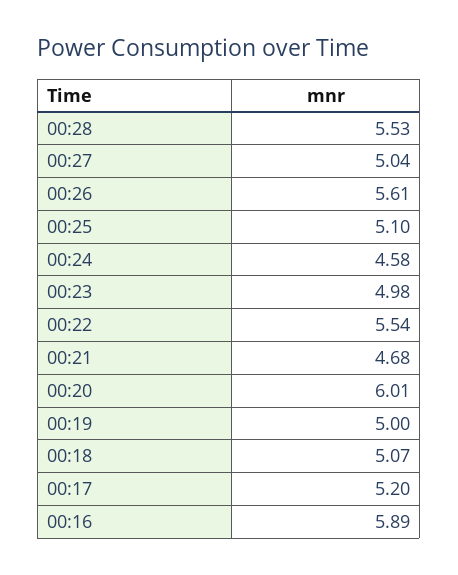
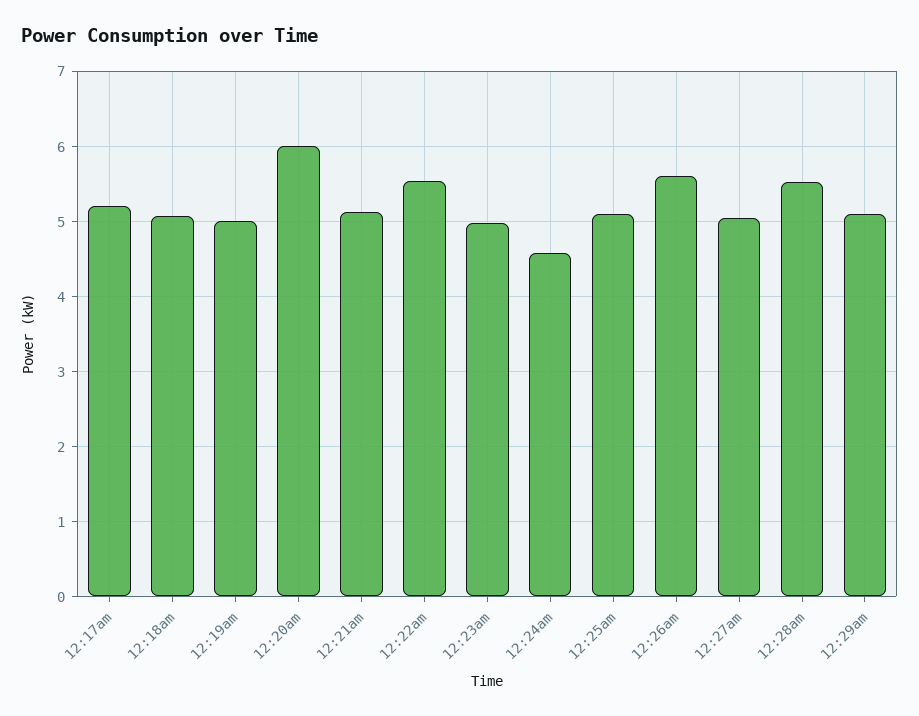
00:21: 4.68 -> 5.1
00:16: 5.89 -> none
12:29am: none -> 5.1

